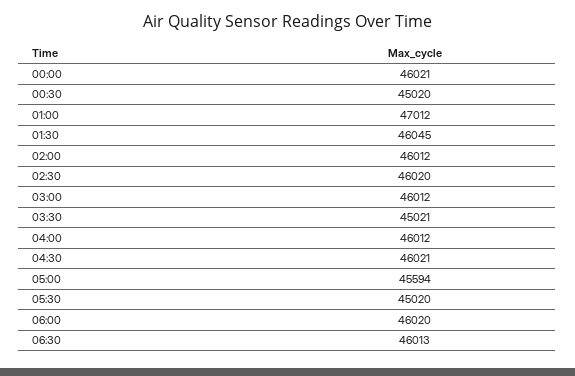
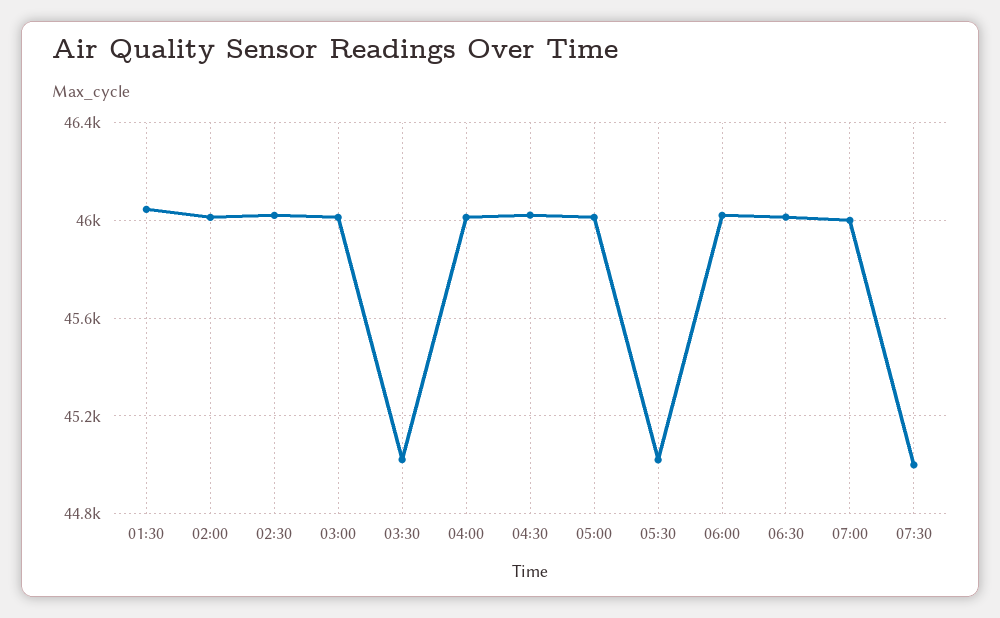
00:00: 46021 -> none
00:30: 45020 -> none
01:00: 47012 -> none
05:00: 45594 -> 46000
07:00: none -> 46000
07:30: none -> 45000

